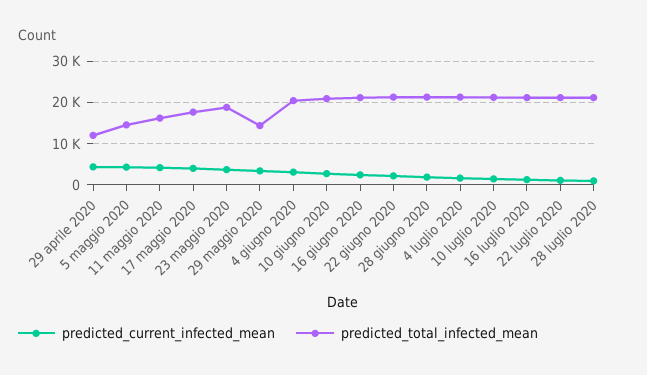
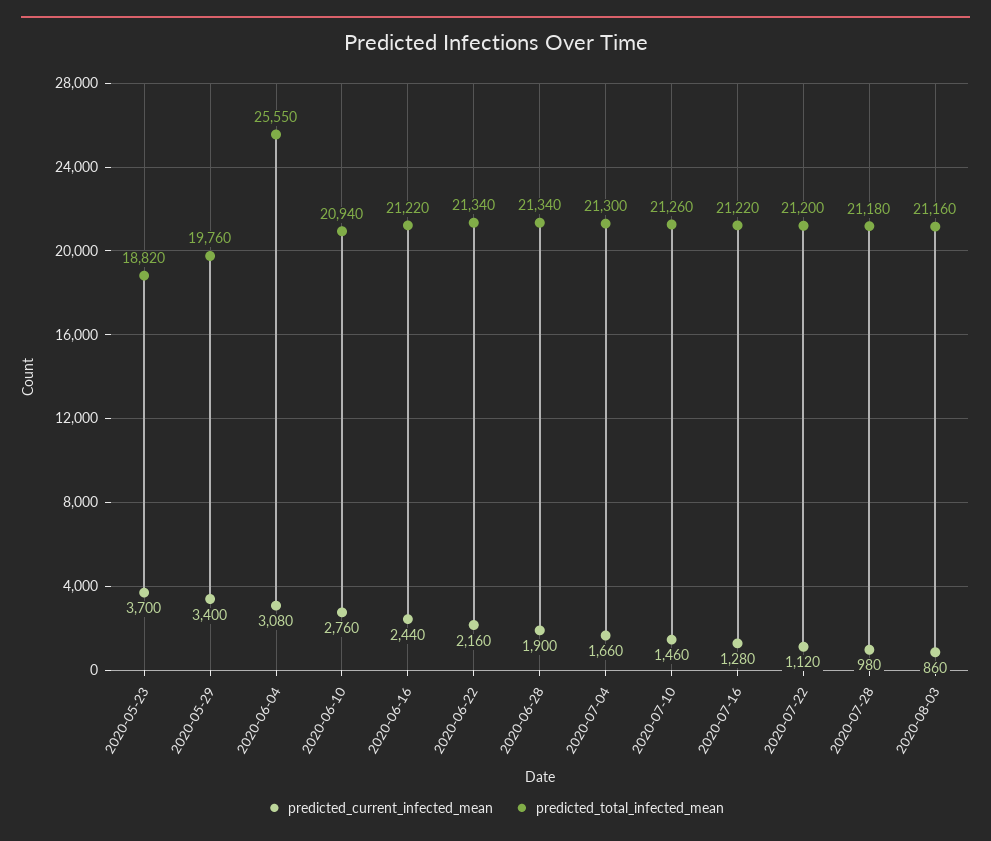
predicted_current_infected_mean, 29 aprile 2020: 4000 -> none
predicted_total_infected_mean, 29 aprile 2020: 12000 -> none
predicted_current_infected_mean, 5 maggio 2020: 4000 -> none
predicted_total_infected_mean, 5 maggio 2020: 14000 -> none
predicted_current_infected_mean, 11 maggio 2020: 4000 -> none
predicted_total_infected_mean, 11 maggio 2020: 16000 -> none
predicted_current_infected_mean, 17 maggio 2020: 4000 -> none
predicted_total_infected_mean, 17 maggio 2020: 18000 -> none
predicted_total_infected_mean, 29 maggio 2020: 14000 -> 19760
predicted_total_infected_mean, 4 giugno 2020: 20000 -> 25550
predicted_current_infected_mean, 2020-08-03: none -> 860
predicted_total_infected_mean, 2020-08-03: none -> 21160

